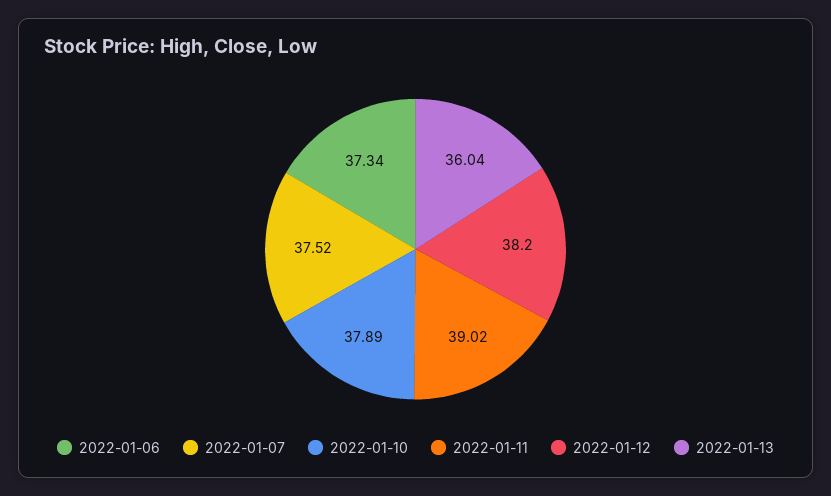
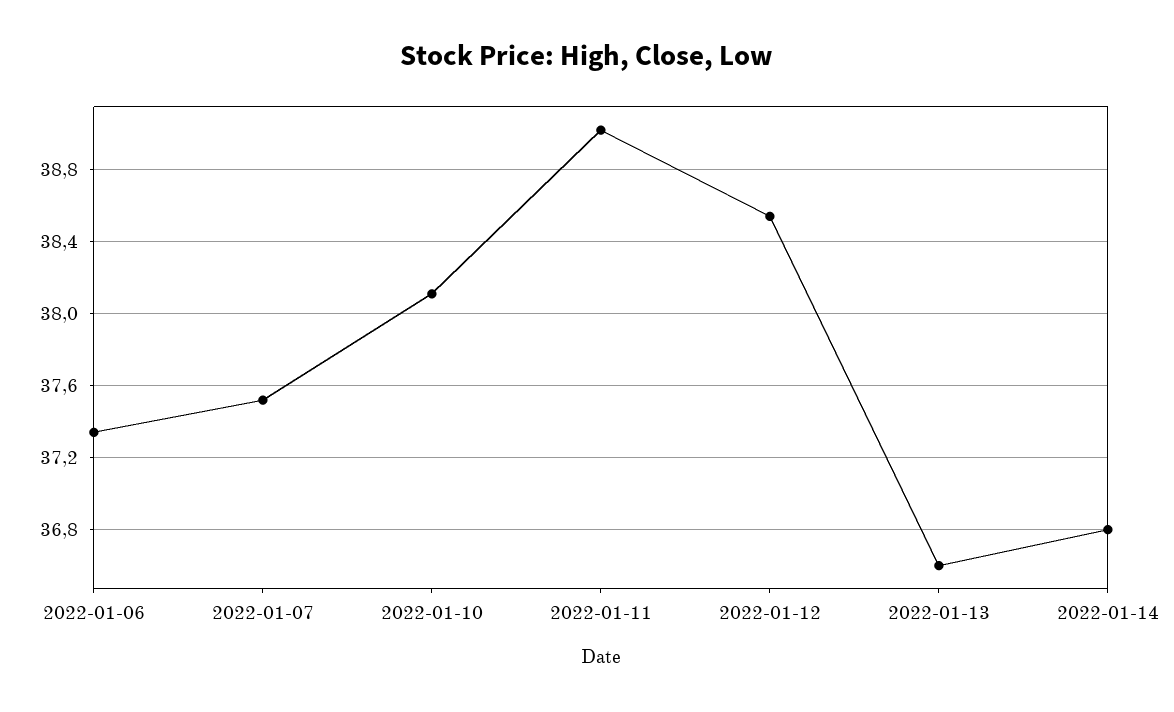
2022-01-10: 37.89 -> 38.1
2022-01-12: 38.2 -> 38.55
2022-01-13: 36.04 -> 36.6
2022-01-14: none -> 36.8

